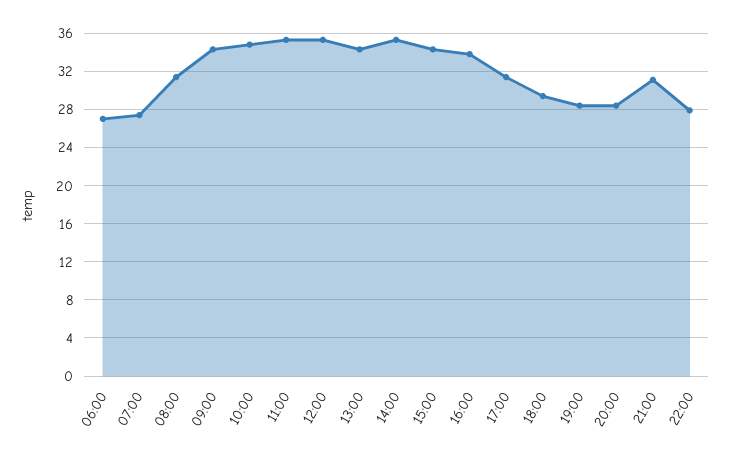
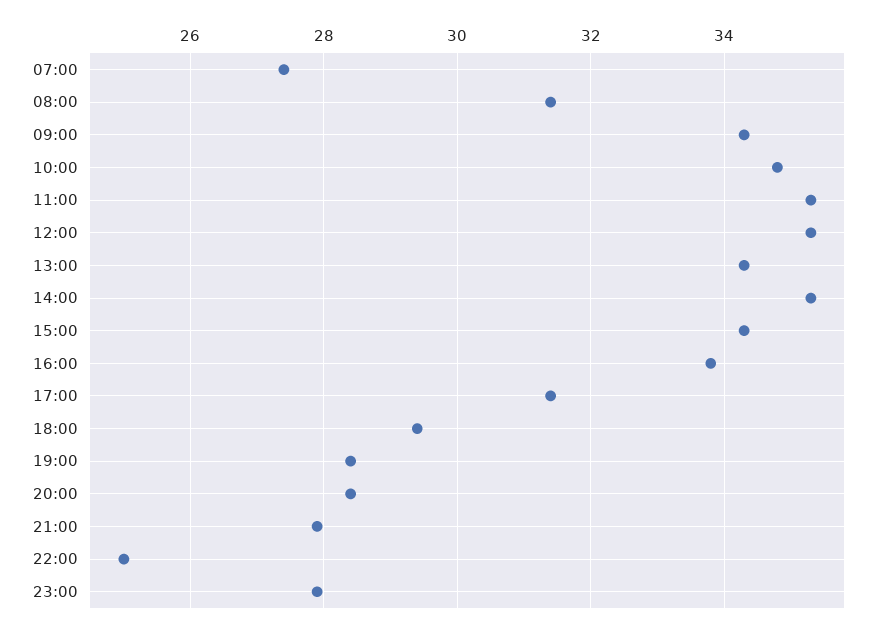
06:00: 27 -> none
21:00: 31 -> 28
22:00: 28 -> 25
23:00: none -> 28

